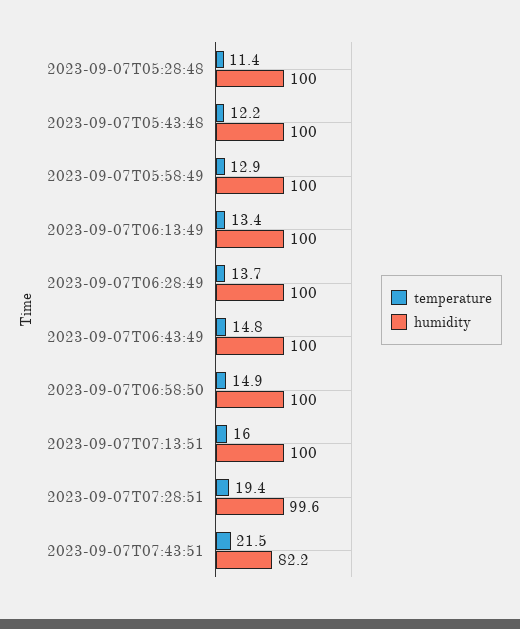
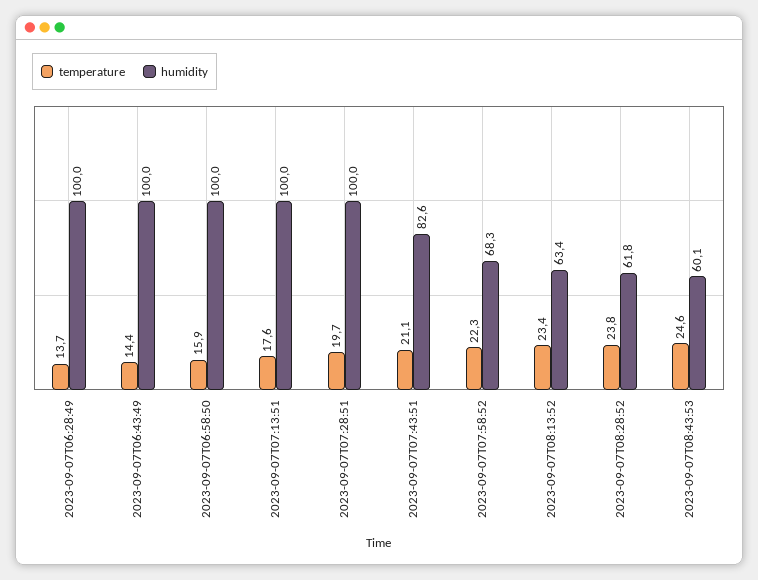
temperature, 2023-09-07T05:28:48: 11.4 -> none
humidity, 2023-09-07T05:28:48: 100 -> none
temperature, 2023-09-07T05:43:48: 12.2 -> none
humidity, 2023-09-07T05:43:48: 100 -> none
temperature, 2023-09-07T05:58:49: 12.9 -> none
humidity, 2023-09-07T05:58:49: 100 -> none
temperature, 2023-09-07T06:13:49: 13.4 -> none
humidity, 2023-09-07T06:13:49: 100 -> none
temperature, 2023-09-07T06:43:49: 14.8 -> 14.4
temperature, 2023-09-07T06:58:50: 14.9 -> 15.9
temperature, 2023-09-07T07:13:51: 16 -> 17.6
temperature, 2023-09-07T07:28:51: 19.4 -> 19.7
humidity, 2023-09-07T07:28:51: 99.6 -> 100
temperature, 2023-09-07T07:43:51: 21.5 -> 21.1
humidity, 2023-09-07T07:43:51: 82.2 -> 82.6
temperature, 2023-09-07T07:58:52: none -> 22.3
humidity, 2023-09-07T07:58:52: none -> 68.3
temperature, 2023-09-07T08:13:52: none -> 23.4
humidity, 2023-09-07T08:13:52: none -> 63.4
temperature, 2023-09-07T08:28:52: none -> 23.8
humidity, 2023-09-07T08:28:52: none -> 61.8
temperature, 2023-09-07T08:43:53: none -> 24.6
humidity, 2023-09-07T08:43:53: none -> 60.1

